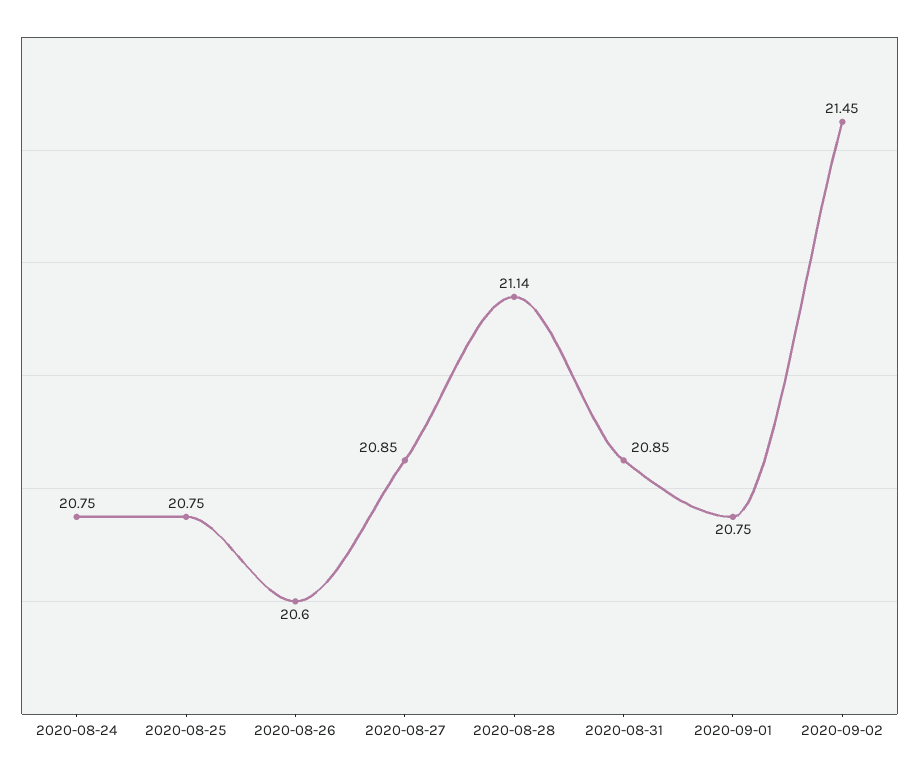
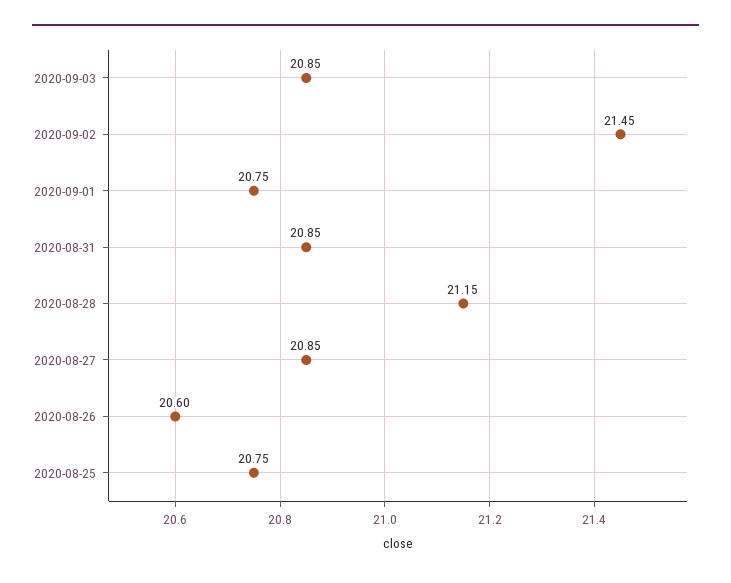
2020-08-24: 20.75 -> none
2020-08-28: 21.14 -> 21.15
2020-09-03: none -> 20.85

